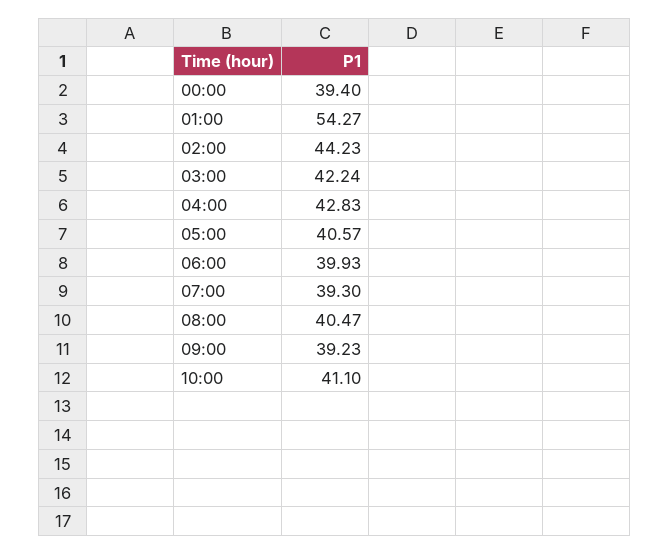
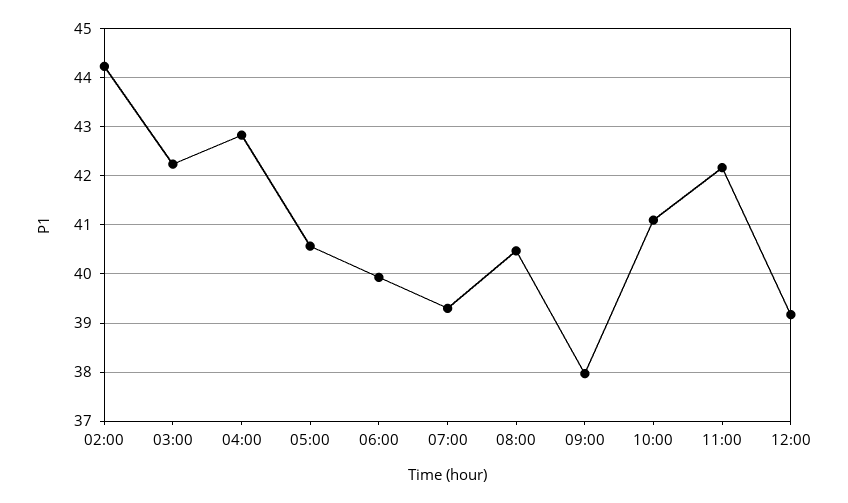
00:00: 39.4 -> none
01:00: 54.27 -> none
09:00: 39.23 -> 38
11:00: none -> 42.2
12:00: none -> 39.2

